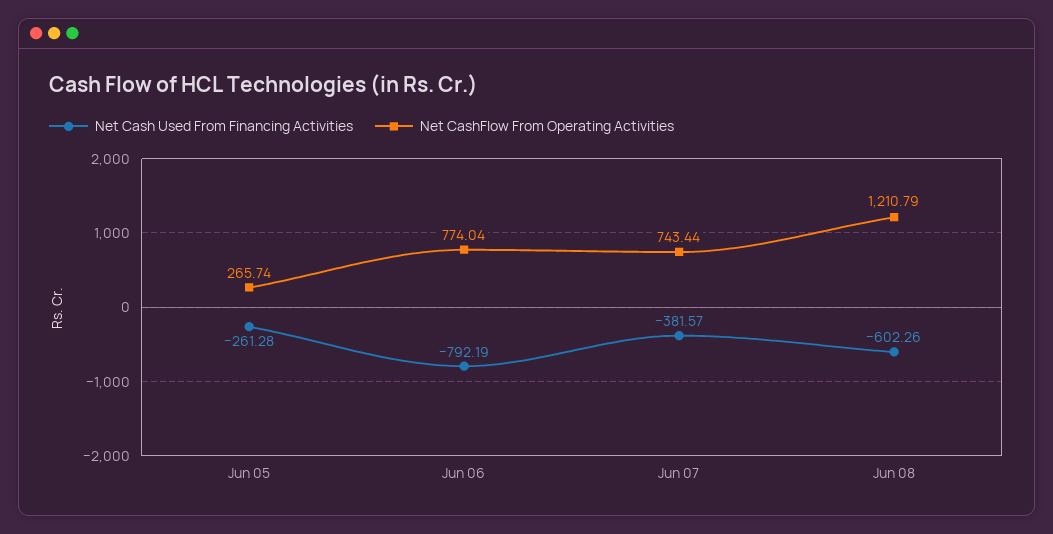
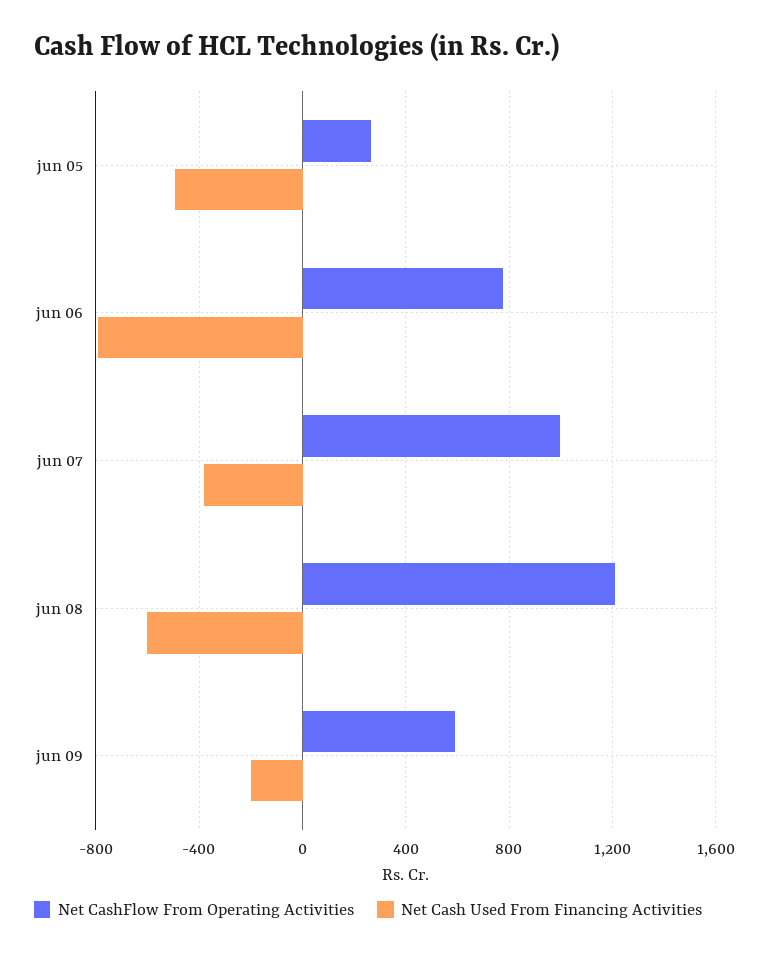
Net Cash Used From Financing Activities, Jun 05: -261.28 -> -500
Net CashFlow From Operating Activities, Jun 07: 743.44 -> 1000
Net CashFlow From Operating Activities, jun 09: none -> 600
Net Cash Used From Financing Activities, jun 09: none -> -200

